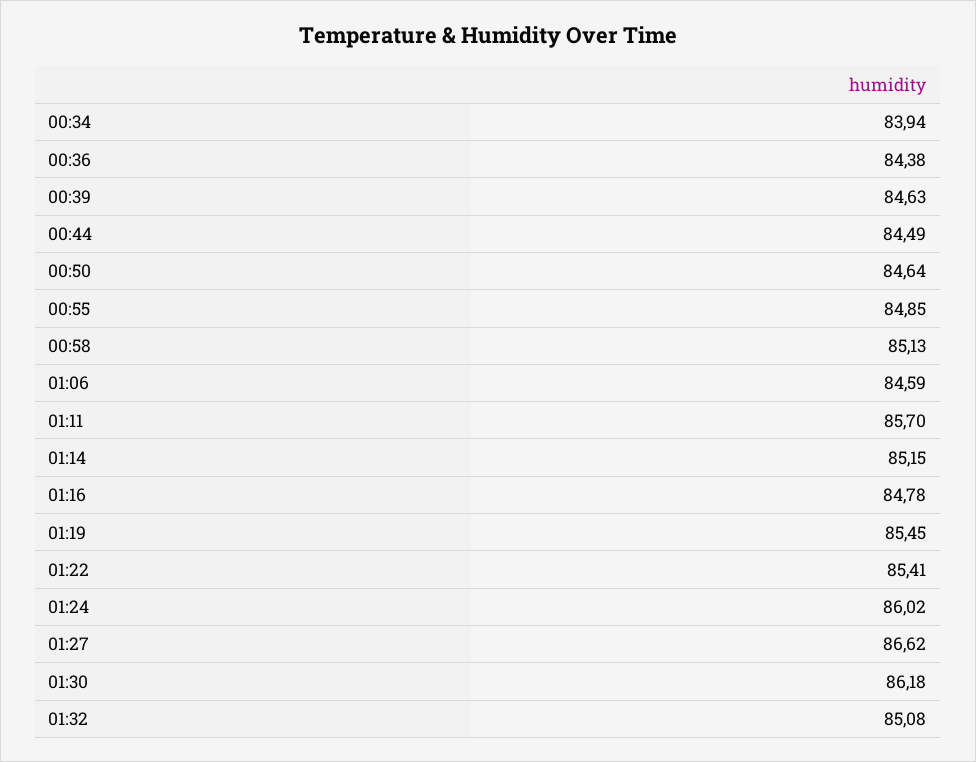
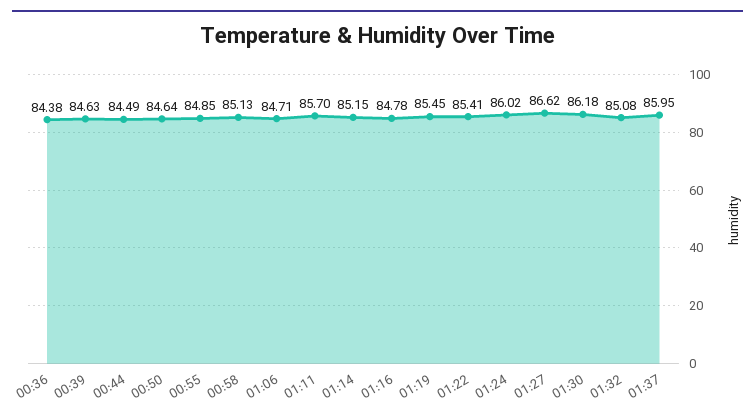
00:34: 83.94 -> none
01:06: 84.59 -> 84.71
01:37: none -> 85.95

